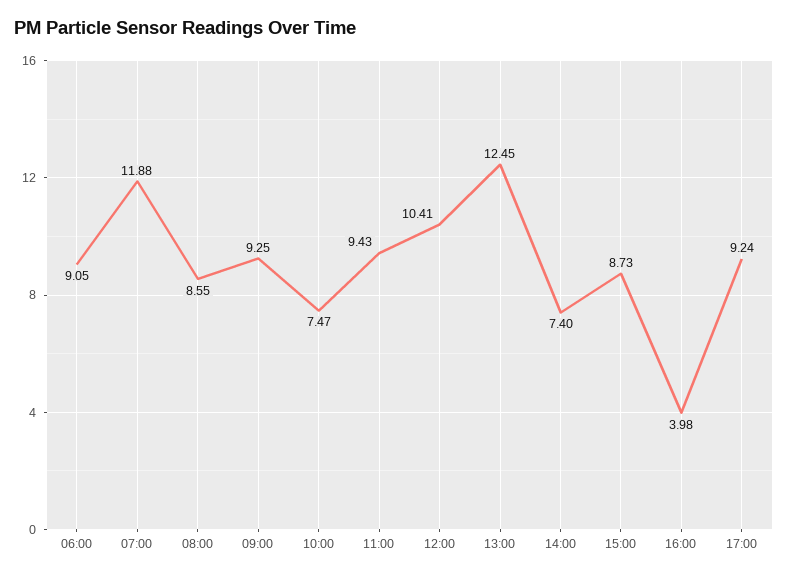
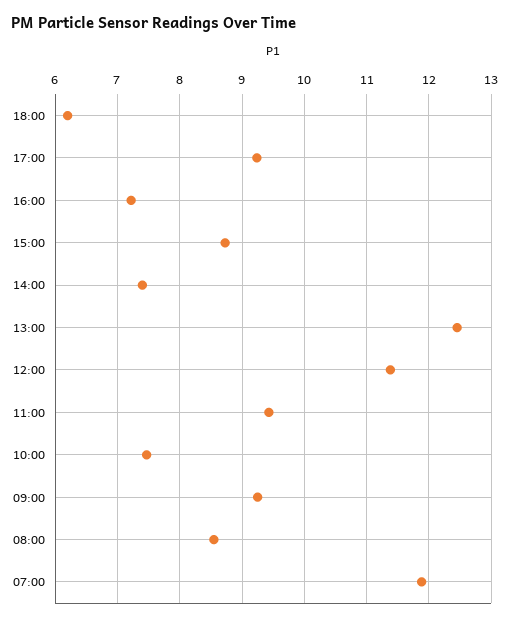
06:00: 9.05 -> none
12:00: 10.41 -> 11.4
16:00: 3.98 -> 7.2
18:00: none -> 6.2

